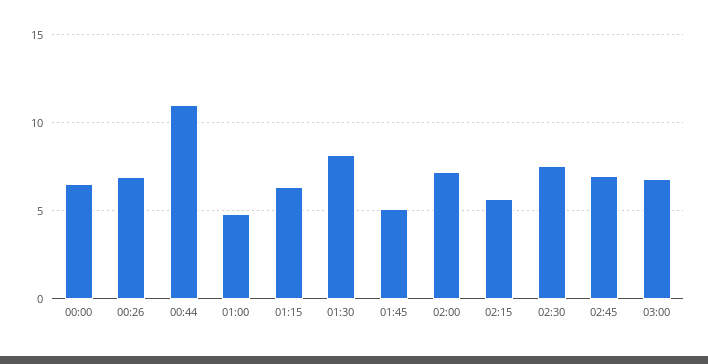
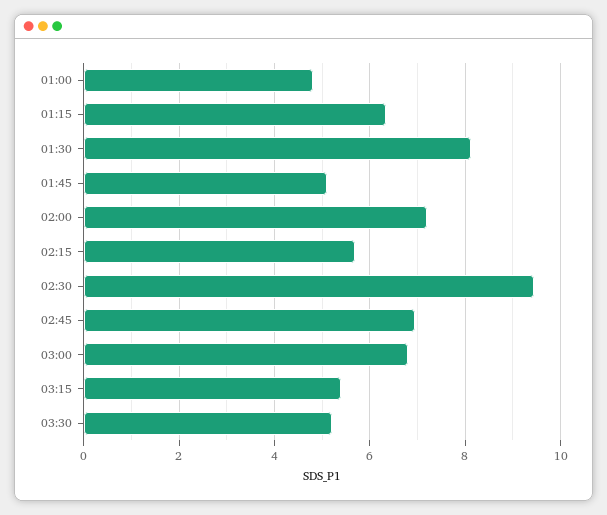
00:00: 6.5 -> none
00:26: 7 -> none
00:44: 11 -> none
02:30: 7.5 -> 9.4
03:15: none -> 5.4
03:30: none -> 5.2

